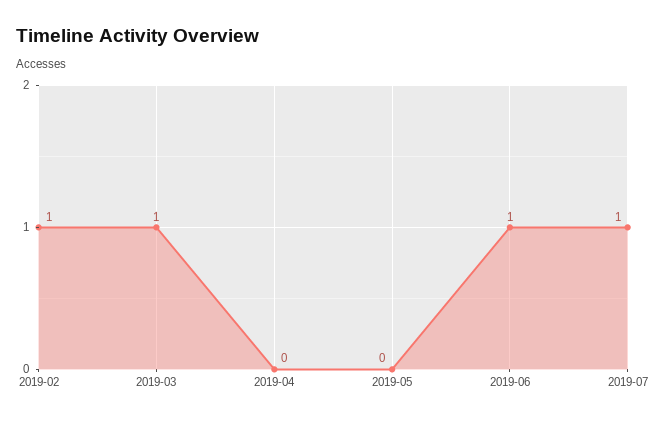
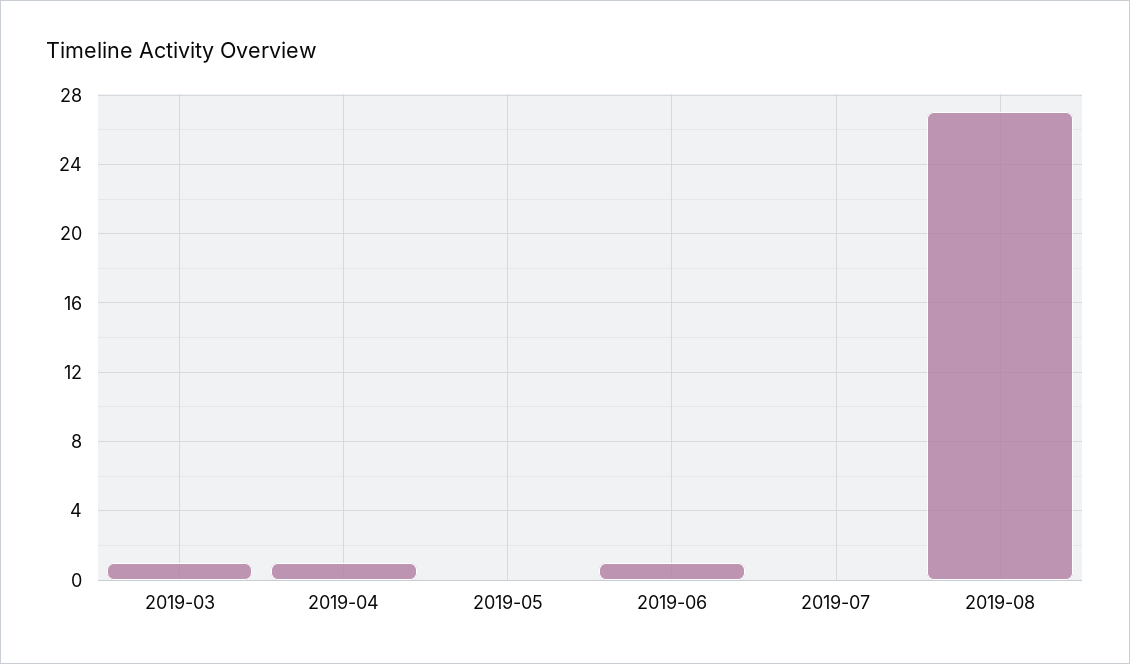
2019-02: 1 -> none
2019-04: 0 -> 1
2019-07: 1 -> 0
2019-08: none -> 27

